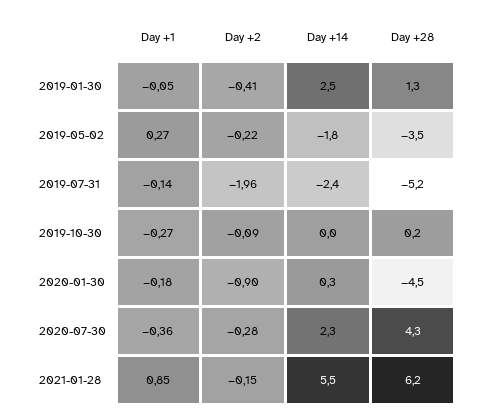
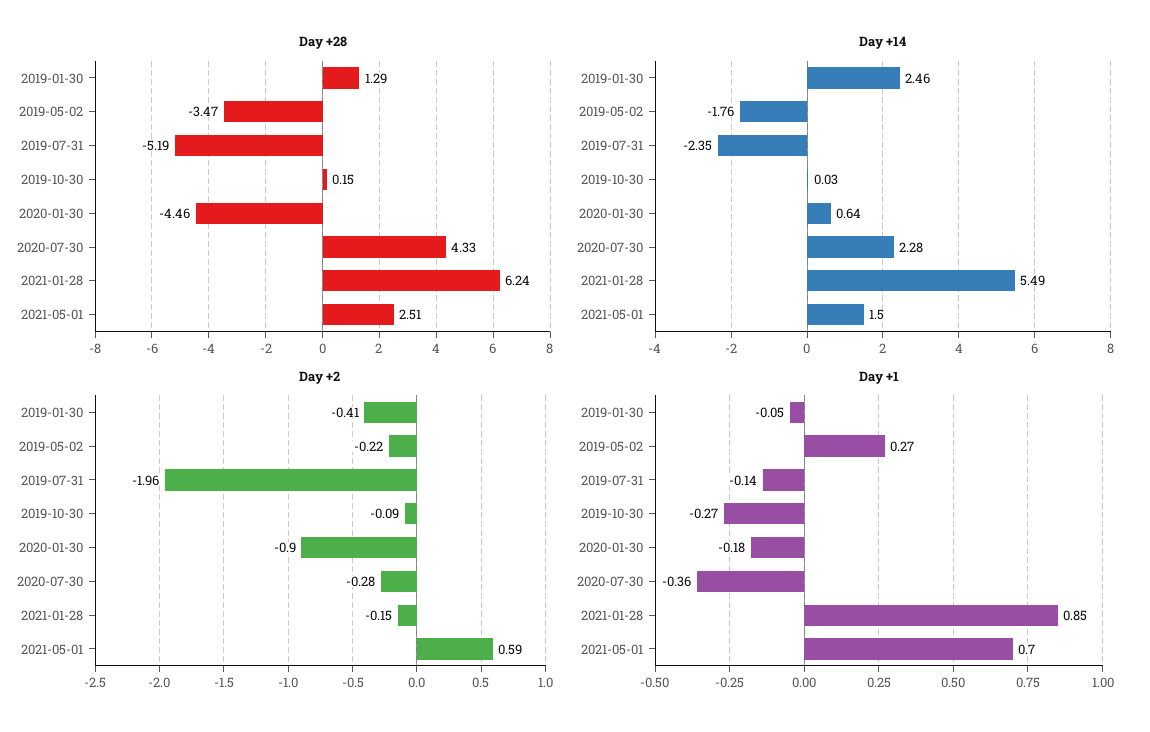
Day +14, 2020-01-30: 0.3 -> 0.64
Day +28, 2021-05-01: none -> 2.51
Day +14, 2021-05-01: none -> 1.5
Day +2, 2021-05-01: none -> 0.59
Day +1, 2021-05-01: none -> 0.7

